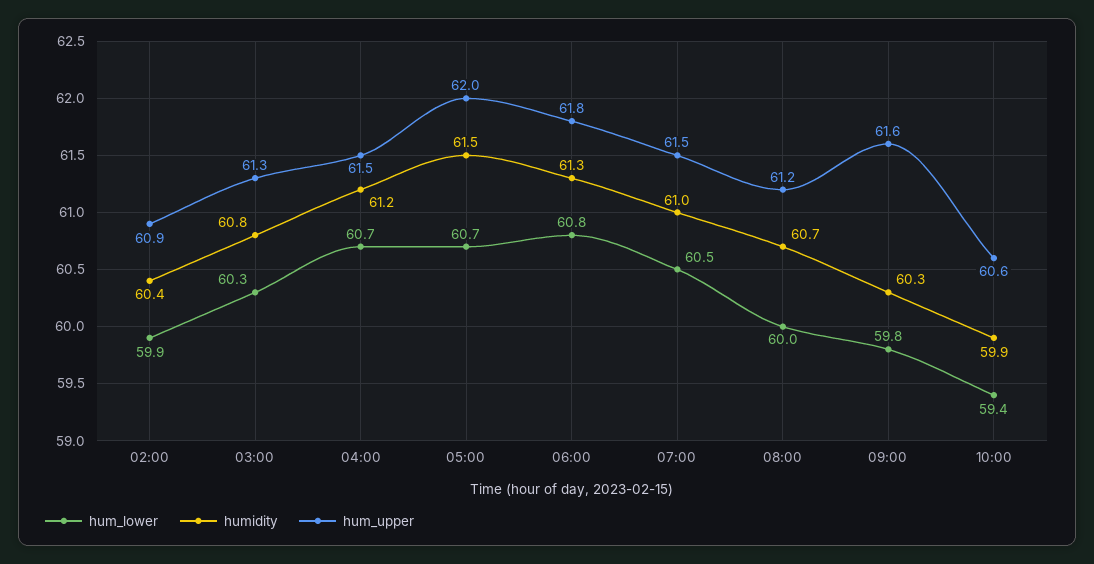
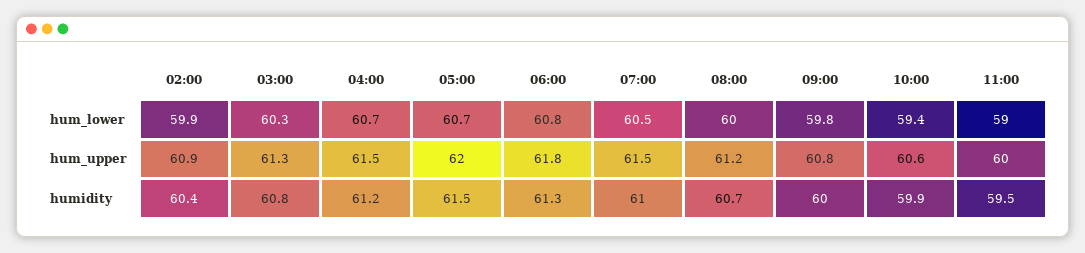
humidity, 09:00: 60.3 -> 60
hum_upper, 09:00: 61.6 -> 60.8
hum_lower, 11:00: none -> 59
hum_upper, 11:00: none -> 60
humidity, 11:00: none -> 59.5

